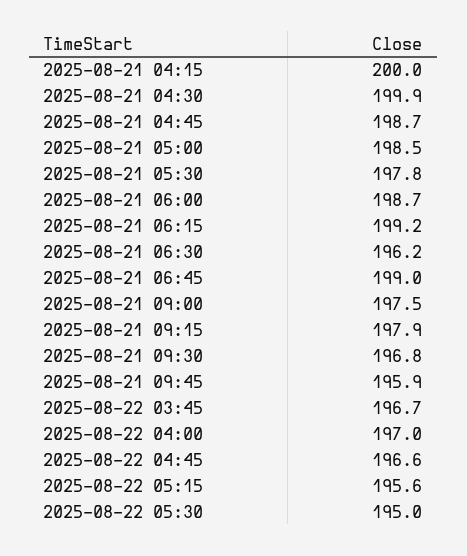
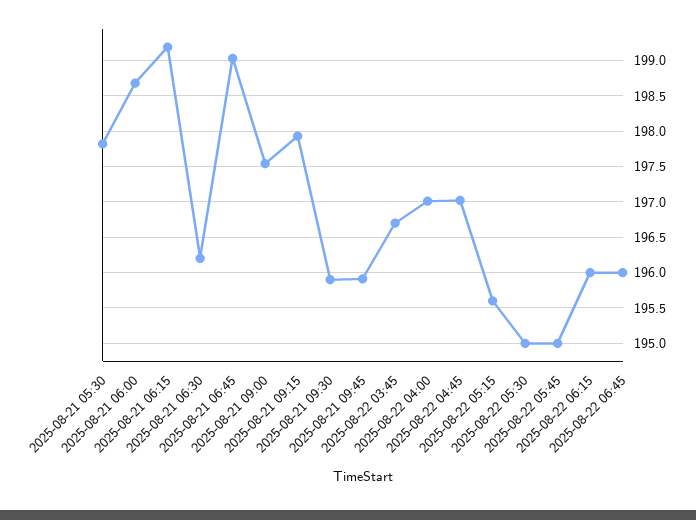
2025-08-21 04:15: 200 -> none
2025-08-21 04:30: 199.9 -> none
2025-08-21 04:45: 198.7 -> none
2025-08-21 05:00: 198.5 -> none
2025-08-21 09:30: 196.8 -> 195.9
2025-08-22 04:45: 196.6 -> 197
2025-08-22 05:45: none -> 195
2025-08-22 06:15: none -> 196
2025-08-22 06:45: none -> 196

